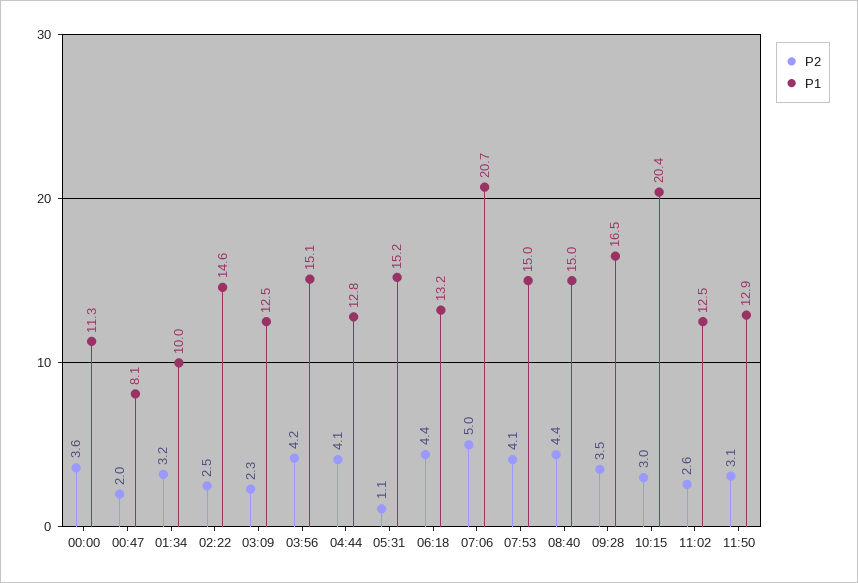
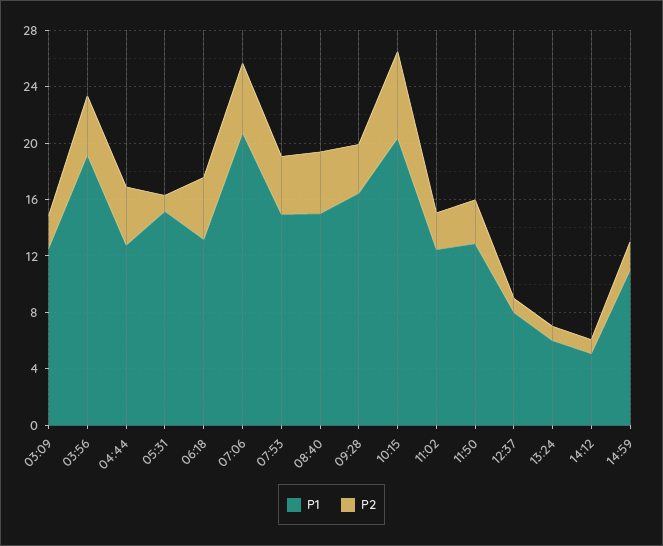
P2, 00:00: 3.6 -> none
P1, 00:00: 11.3 -> none
P2, 00:47: 2 -> none
P1, 00:47: 8.1 -> none
P2, 01:34: 3.2 -> none
P1, 01:34: 10 -> none
P2, 02:22: 2.5 -> none
P1, 02:22: 14.6 -> none
P1, 03:56: 15.1 -> 19
P2, 10:15: 3 -> 6
P1, 12:37: none -> 8
P2, 12:37: none -> 1
P1, 13:24: none -> 6
P2, 13:24: none -> 1
P1, 14:12: none -> 5
P2, 14:12: none -> 1
P1, 14:59: none -> 11
P2, 14:59: none -> 2

